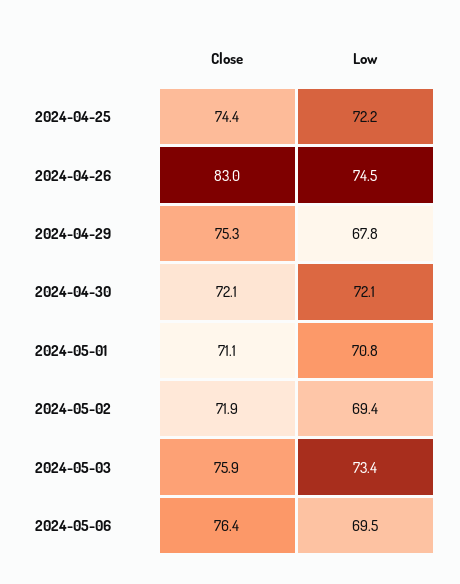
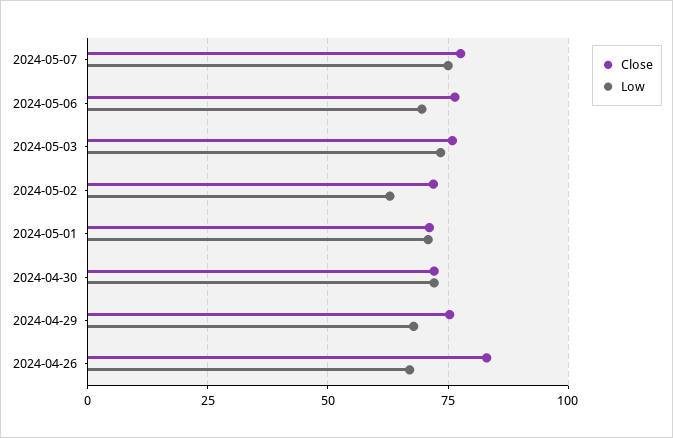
Close, 2024-04-25: 74.4 -> none
Low, 2024-04-25: 72.2 -> none
Low, 2024-04-26: 74.5 -> 67.5
Low, 2024-05-02: 69.4 -> 62.5
Close, 2024-05-07: none -> 77.5
Low, 2024-05-07: none -> 75

